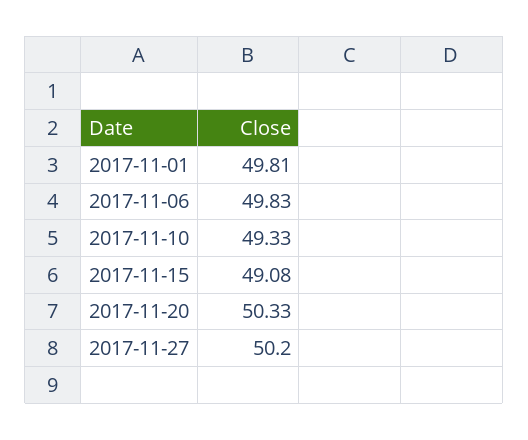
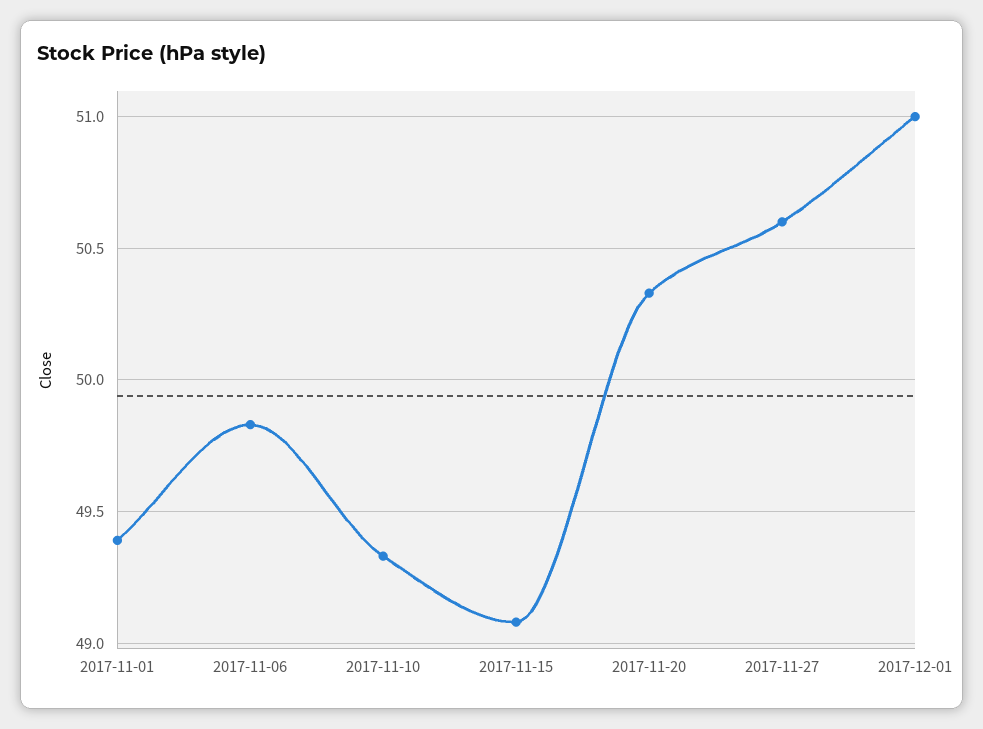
2017-11-01: 49.81 -> 49.4
2017-11-27: 50.2 -> 50.6
2017-12-01: none -> 51

